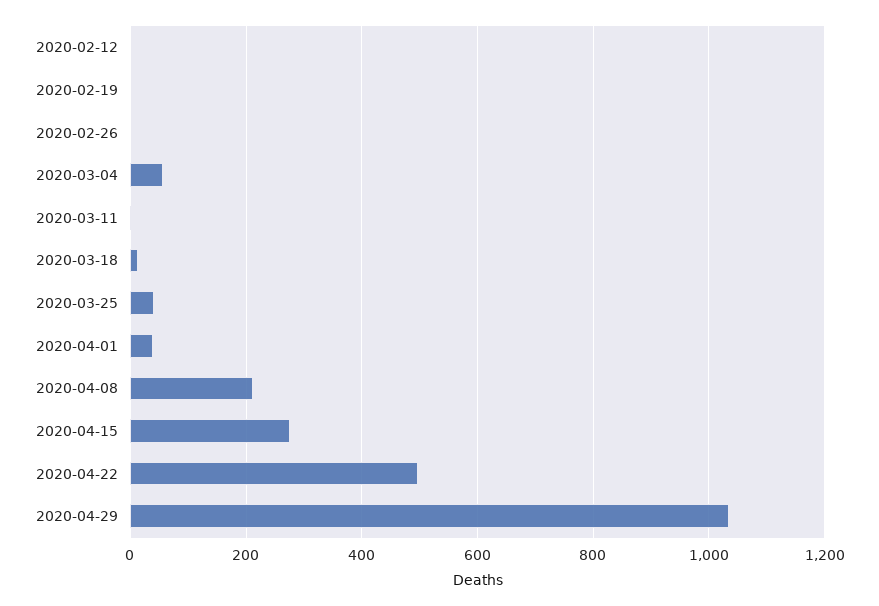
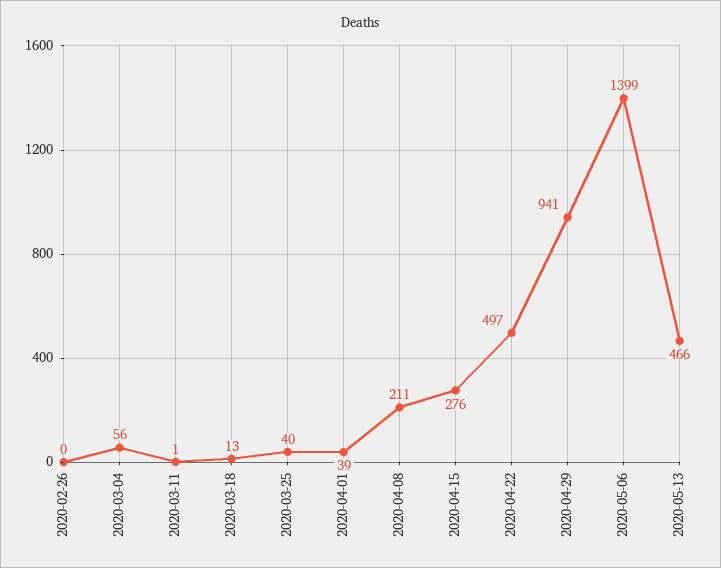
2020-02-12: 0 -> none
2020-02-19: 0 -> none
2020-04-29: 1040 -> 941
2020-05-06: none -> 1399
2020-05-13: none -> 466

